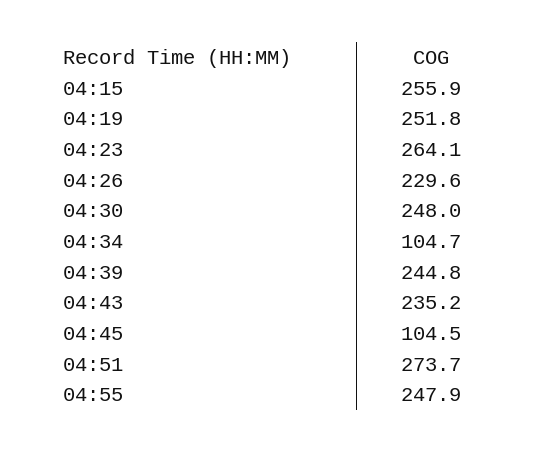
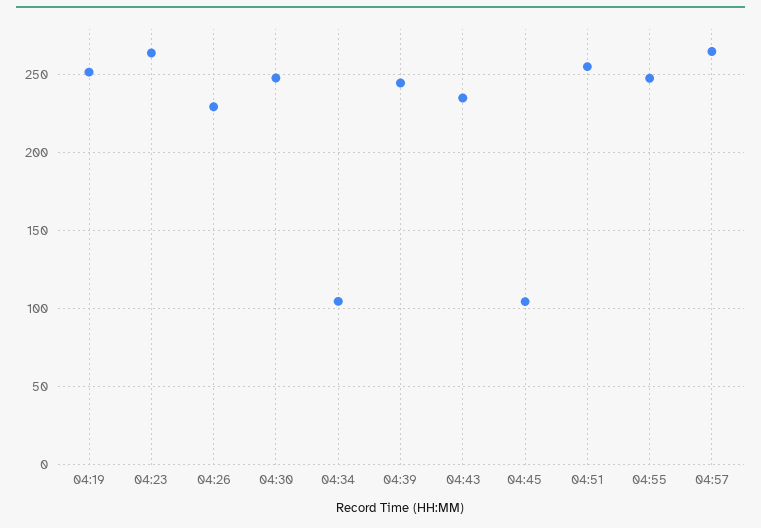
04:15: 255.9 -> none
04:51: 273.7 -> 255
04:57: none -> 265

